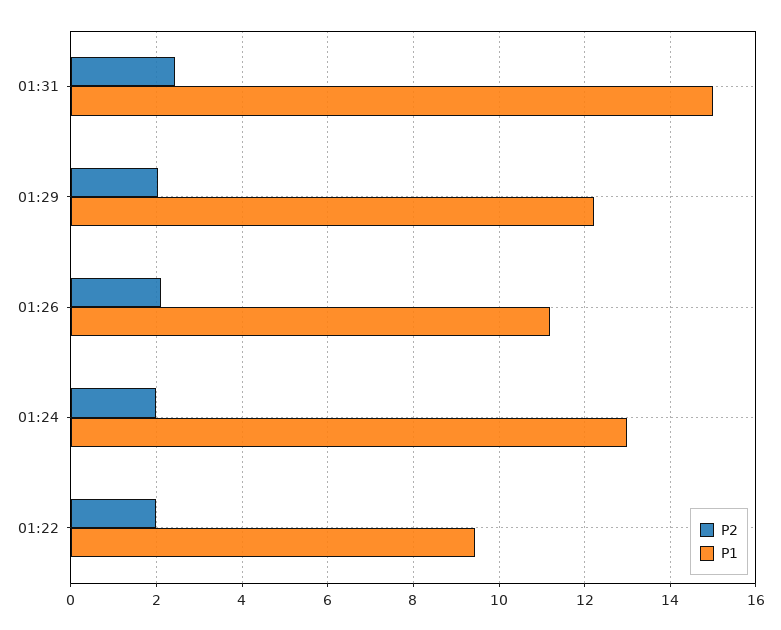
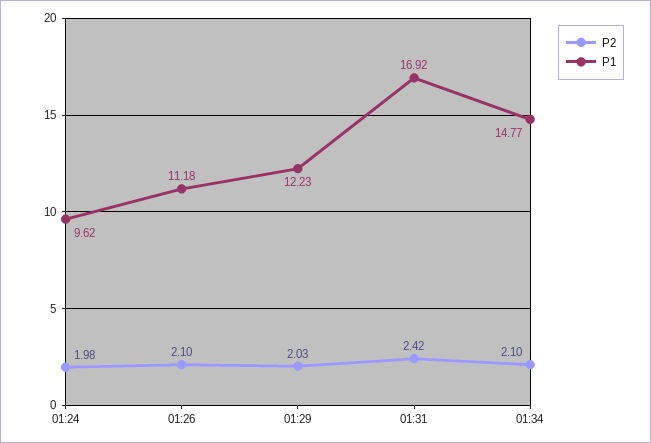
P1, 01:31: 15 -> 16.92
P1, 01:24: 13 -> 9.62
P2, 01:22: 2 -> none
P1, 01:22: 9.4 -> none
P2, 01:34: none -> 2.1
P1, 01:34: none -> 14.77

